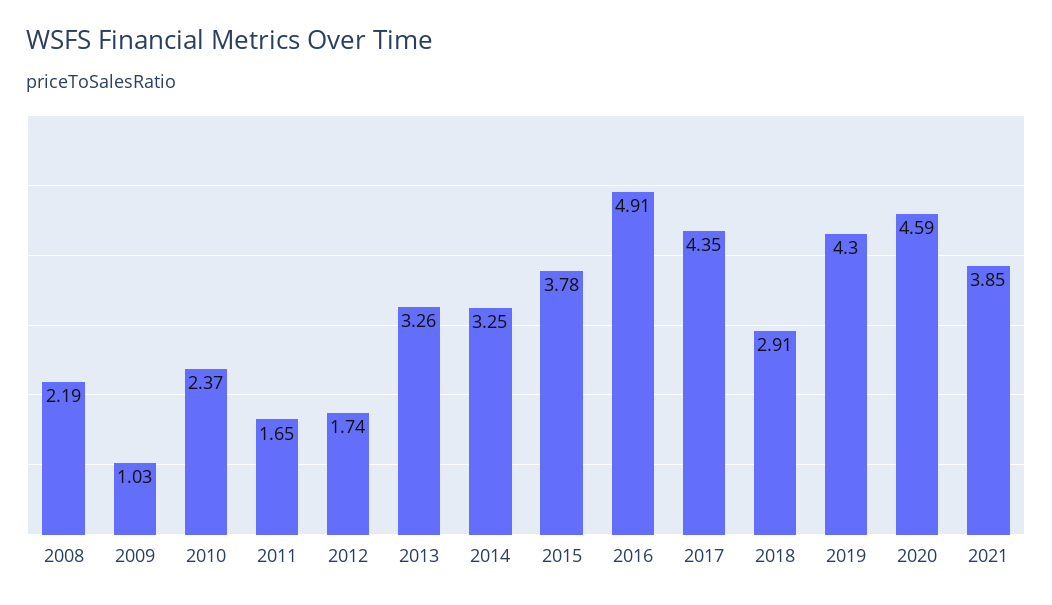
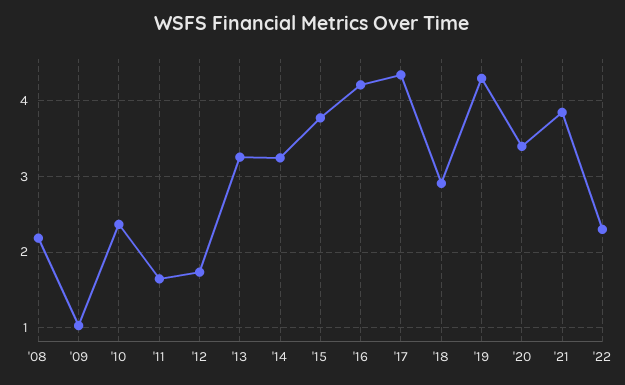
2016: 4.91 -> 4.2
2020: 4.59 -> 3.4
'22: none -> 2.3

